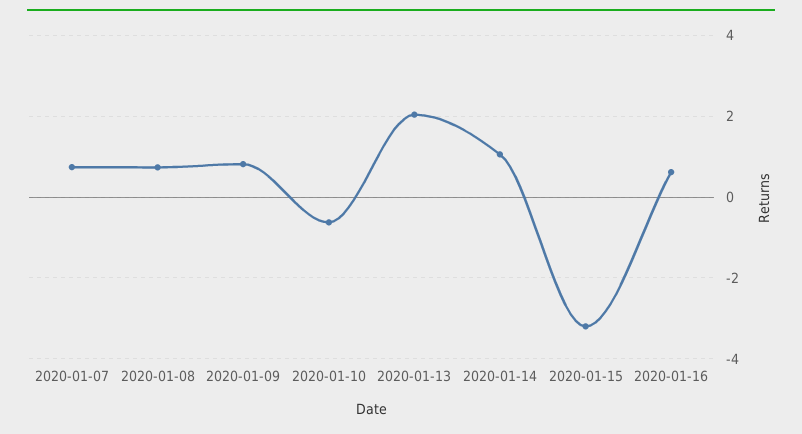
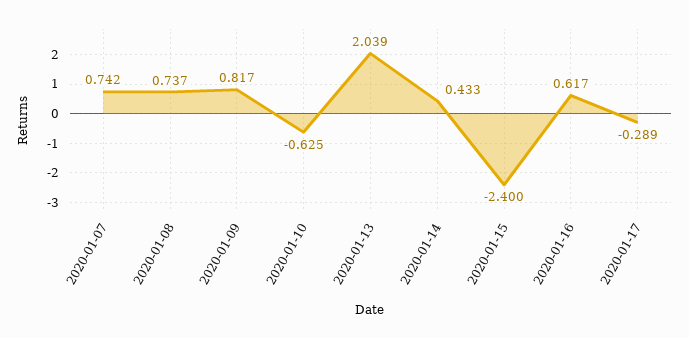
2020-01-14: 1 -> 0.433
2020-01-15: -3.2 -> -2.4
2020-01-17: none -> -0.289

